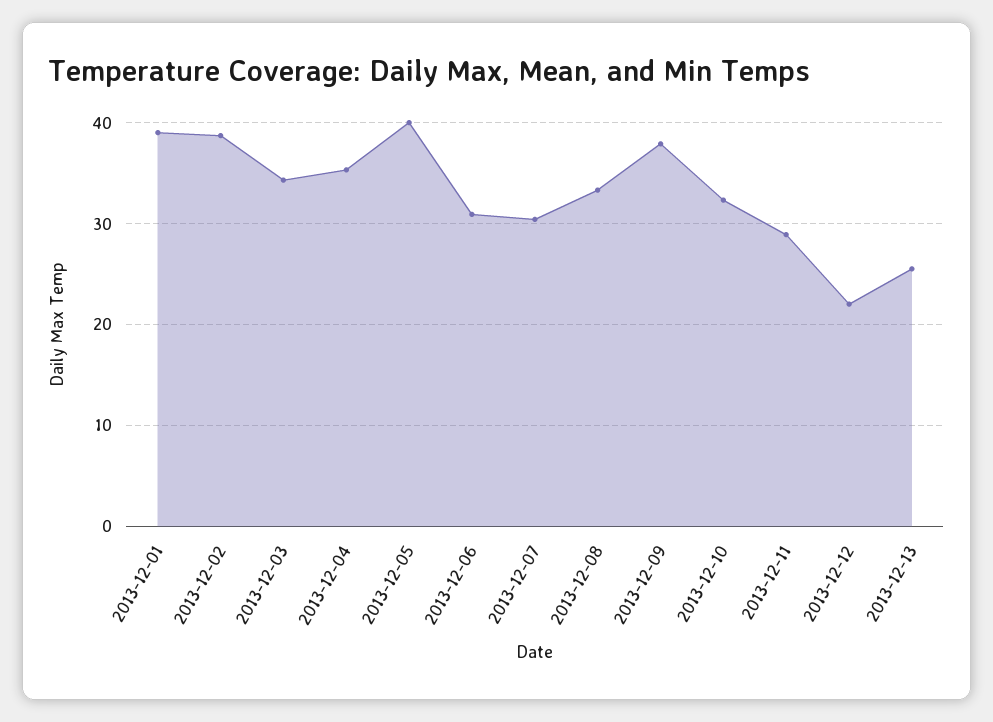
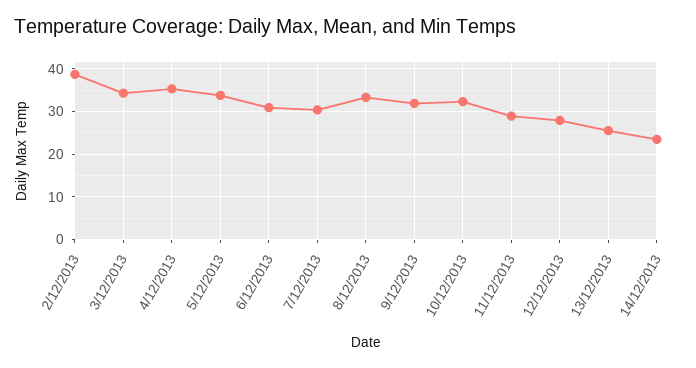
2013-12-01: 39 -> none
2013-12-05: 40 -> 34
2013-12-09: 38 -> 32
2013-12-12: 22 -> 28
14/12/2013: none -> 24

